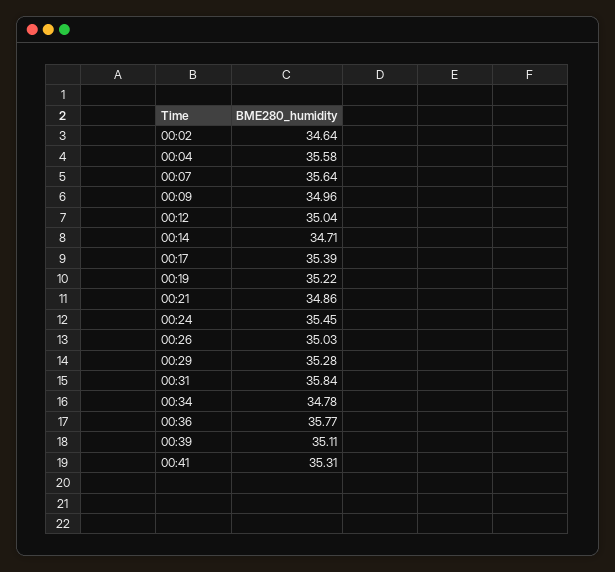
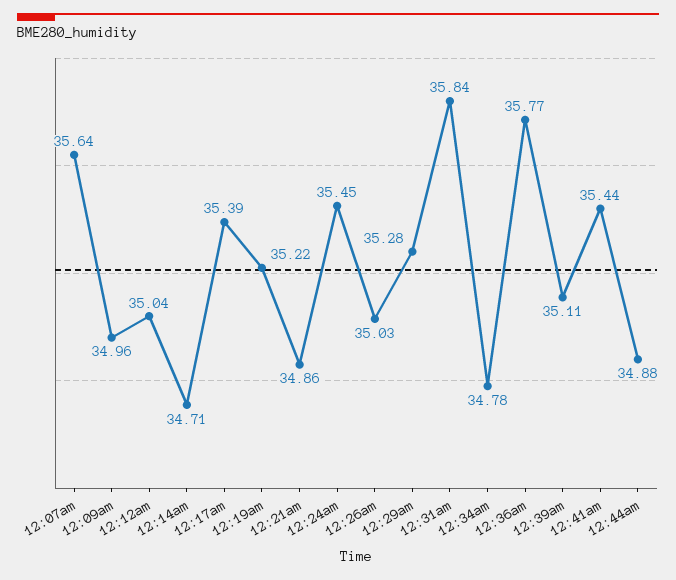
00:02: 34.64 -> none
00:04: 35.58 -> none
00:41: 35.31 -> 35.44
12:44am: none -> 34.88

